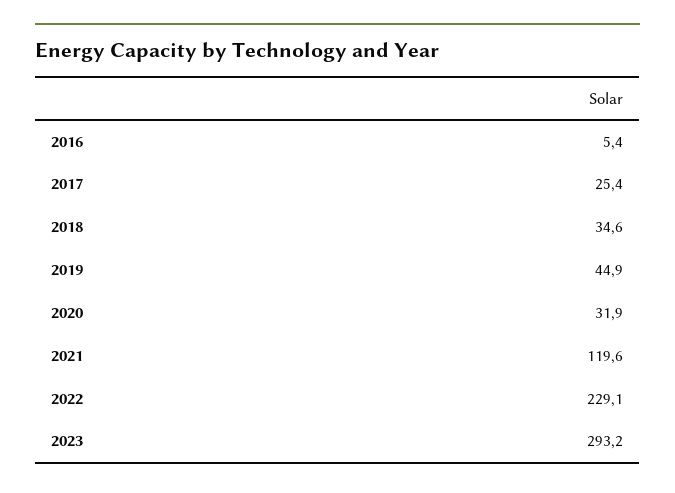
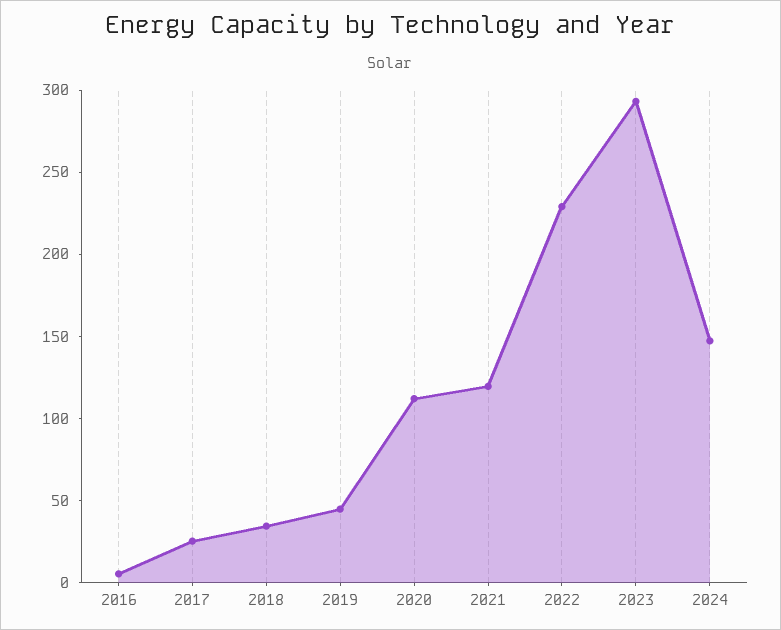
2020: 31.9 -> 110
2024: none -> 150

